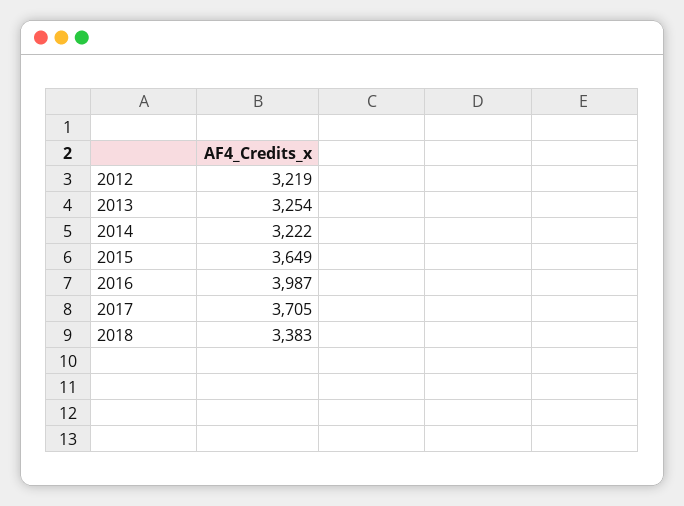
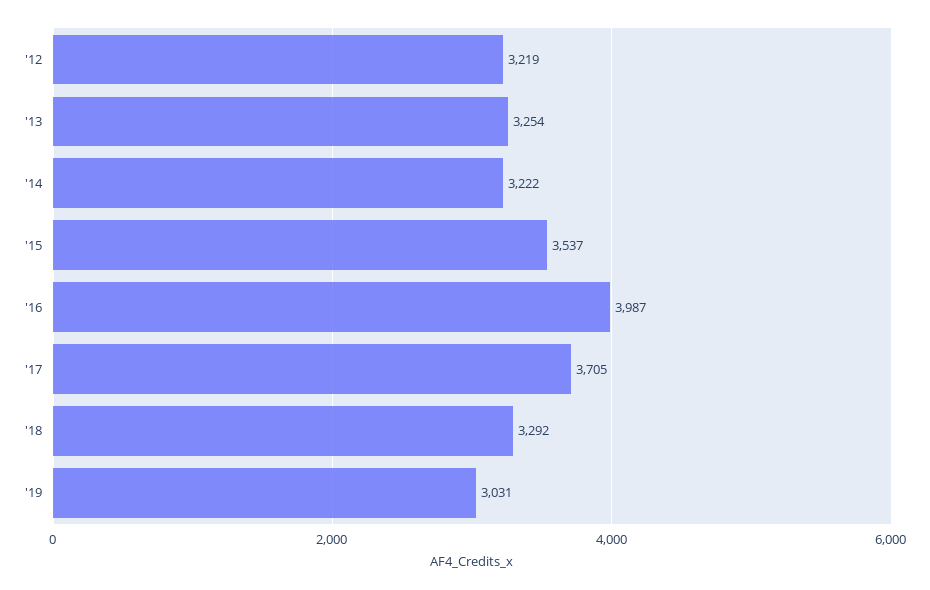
2015: 3649 -> 3537
2018: 3383 -> 3292
'19: none -> 3031

